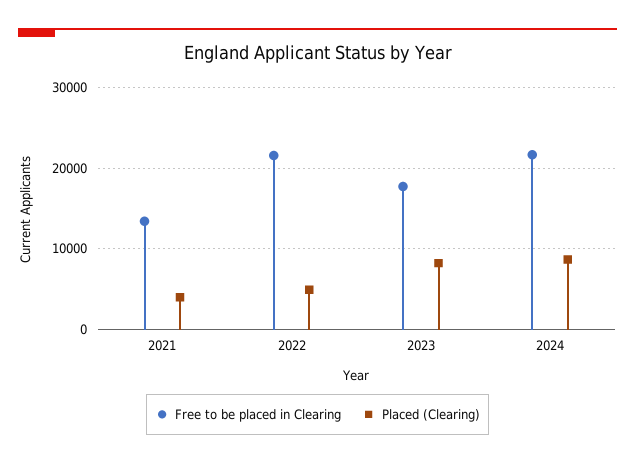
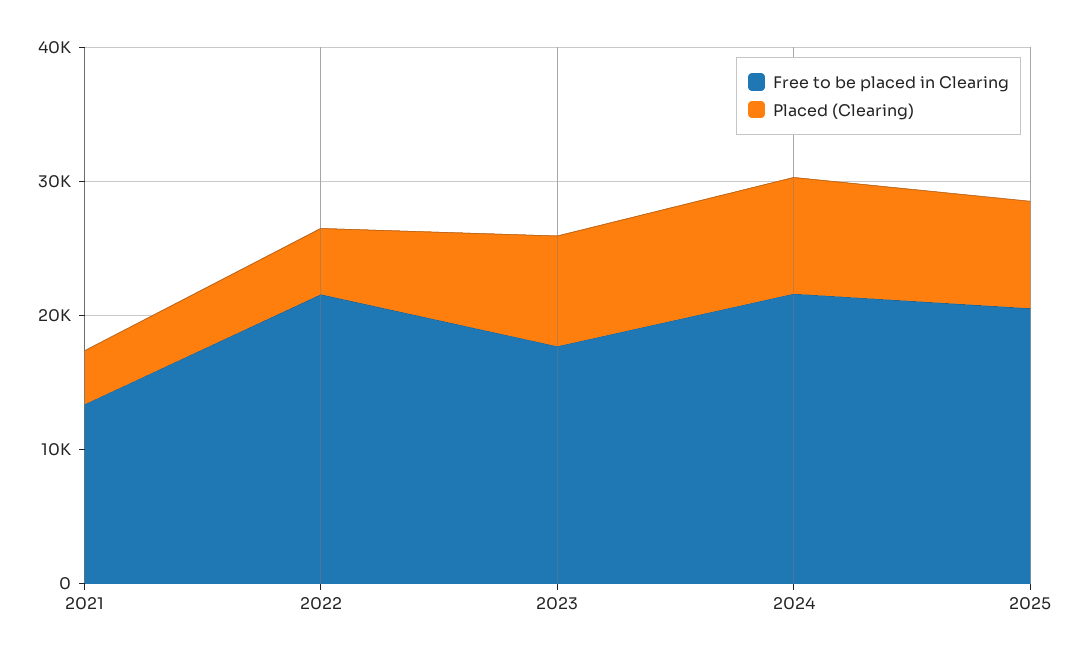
Free to be placed in Clearing, 2025: none -> 20000
Placed (Clearing), 2025: none -> 8000

